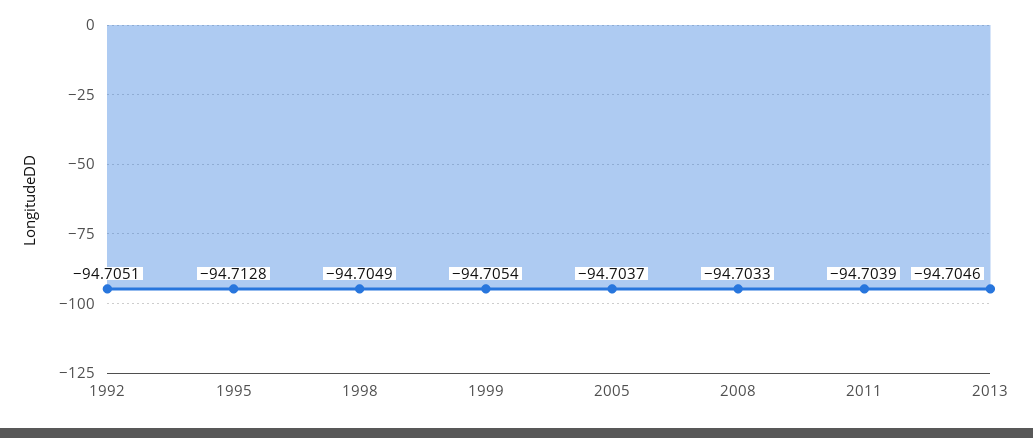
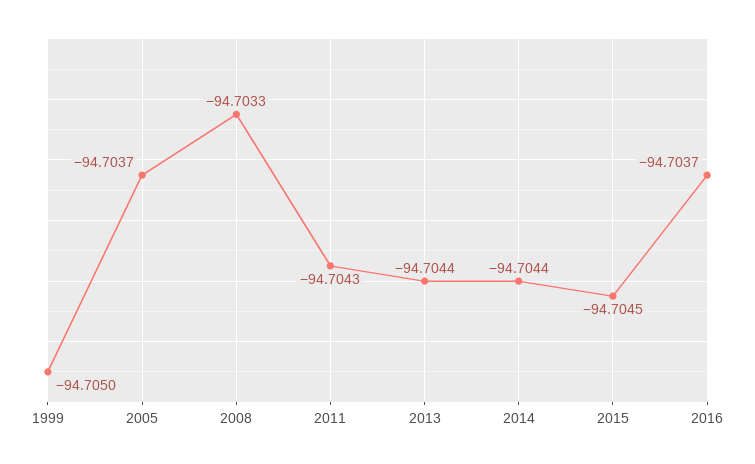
1992: -94.7051 -> none
1995: -94.7128 -> none
1998: -94.7049 -> none
1999: -94.7054 -> -94.705
2011: -94.7039 -> -94.7043
2013: -94.7046 -> -94.7044
2014: none -> -94.7044
2015: none -> -94.7045
2016: none -> -94.7037

